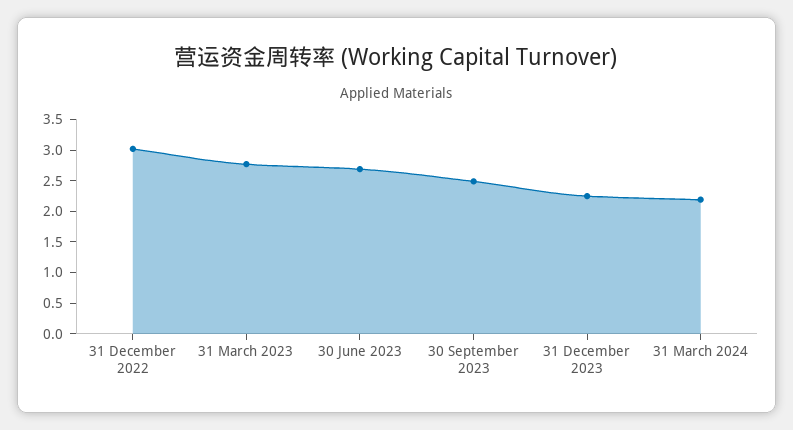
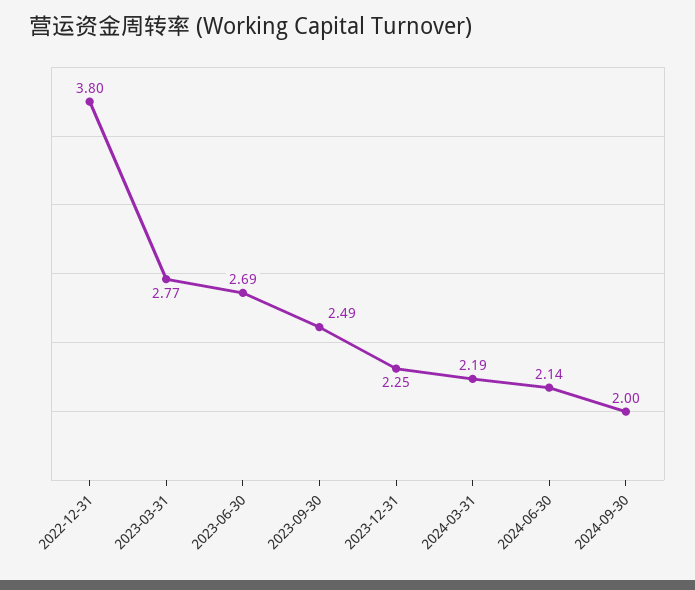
31 December 2022: 3 -> 3.8
2024-06-30: none -> 2.14
2024-09-30: none -> 2

